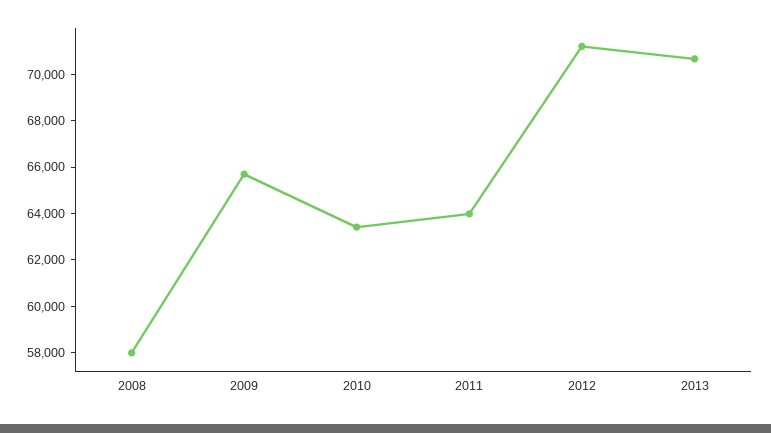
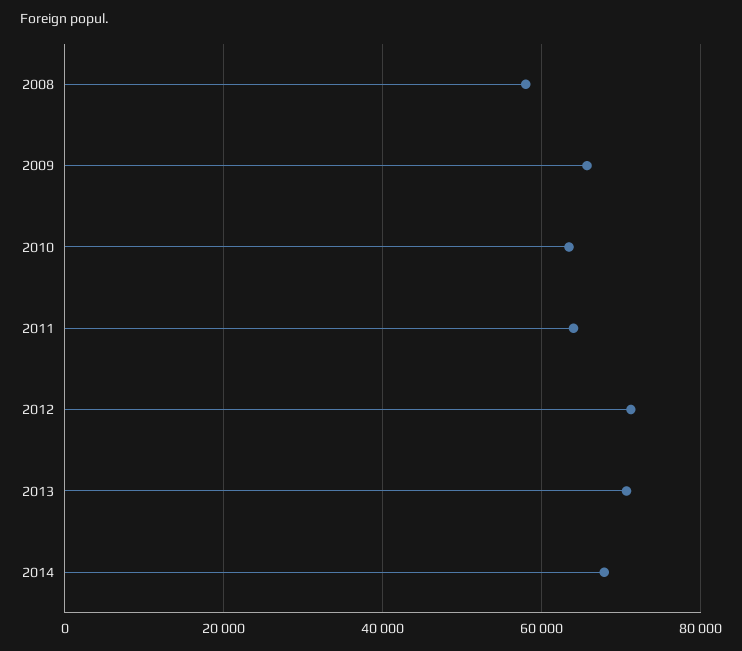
2014: none -> 68000

